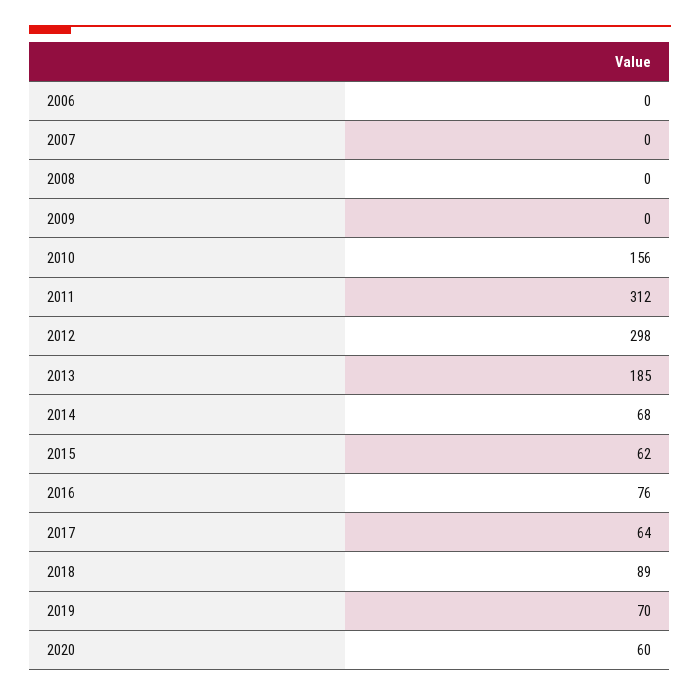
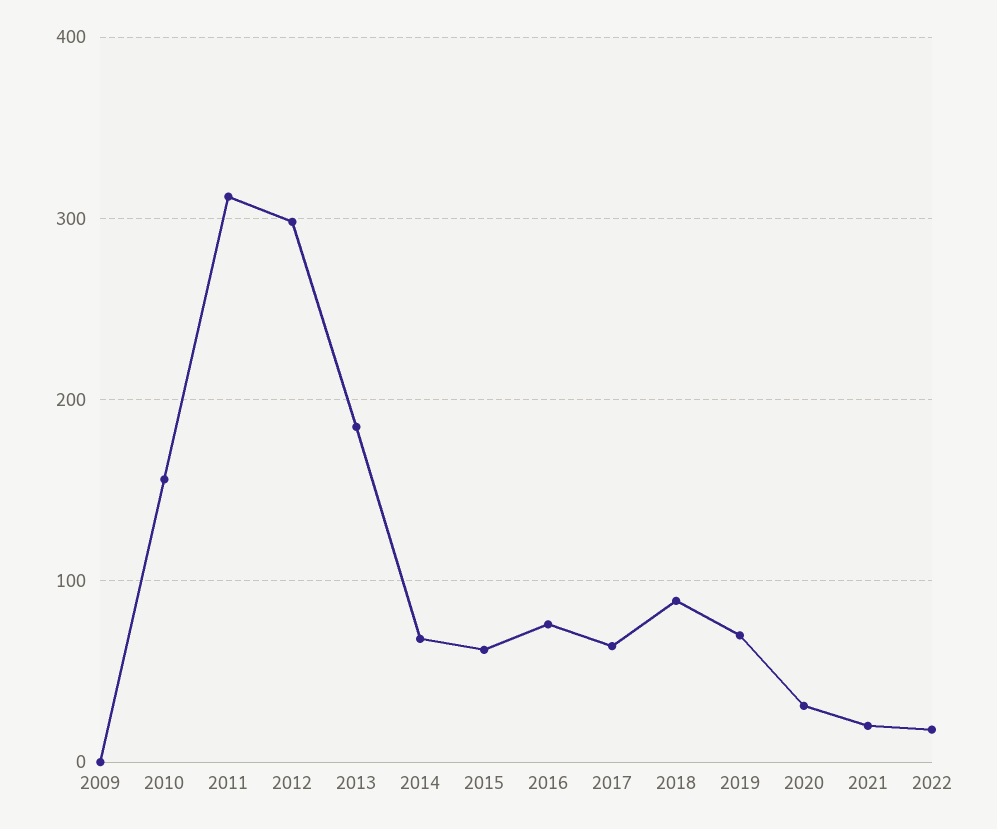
2006: 0 -> none
2007: 0 -> none
2008: 0 -> none
2020: 60 -> 30
2021: none -> 20
2022: none -> 20

